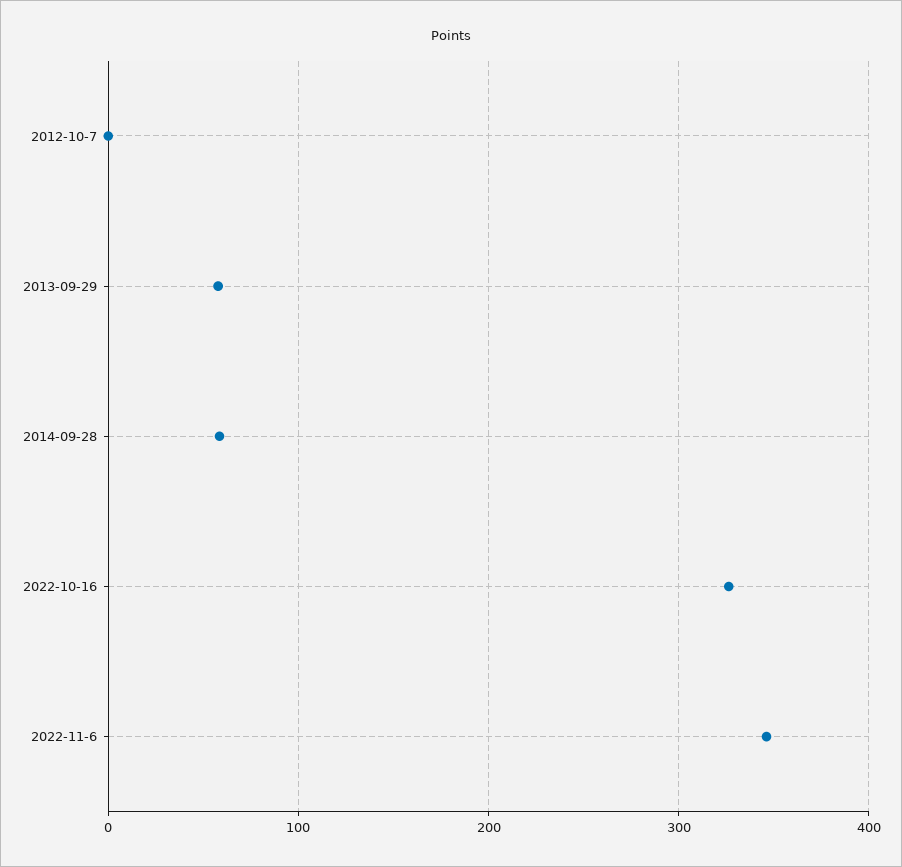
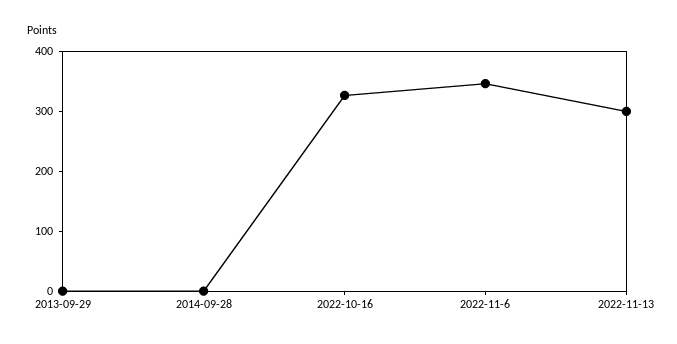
2012-10-7: 0 -> none
2013-09-29: 60 -> 0
2014-09-28: 60 -> 0
2022-11-13: none -> 300

